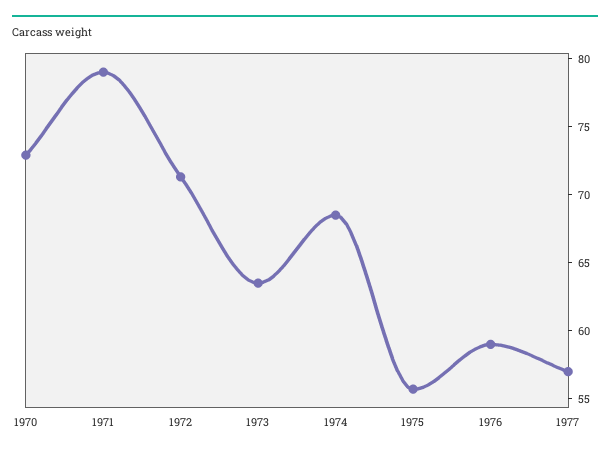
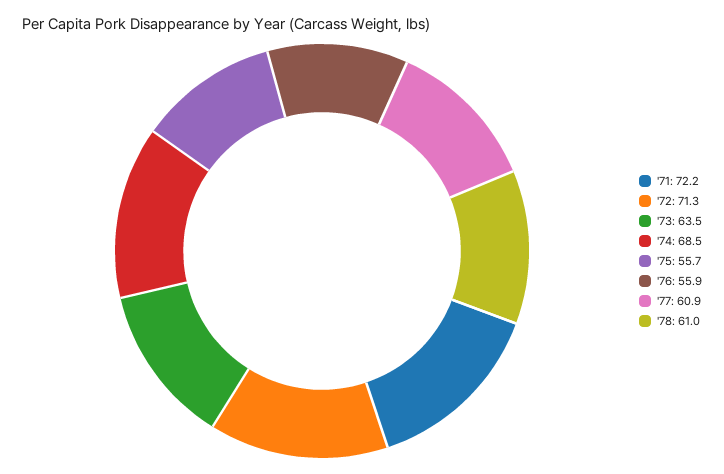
1970: 73 -> none
1971: 79 -> 72.2
1976: 59 -> 55.9
1977: 57 -> 60.9
'78: none -> 61

